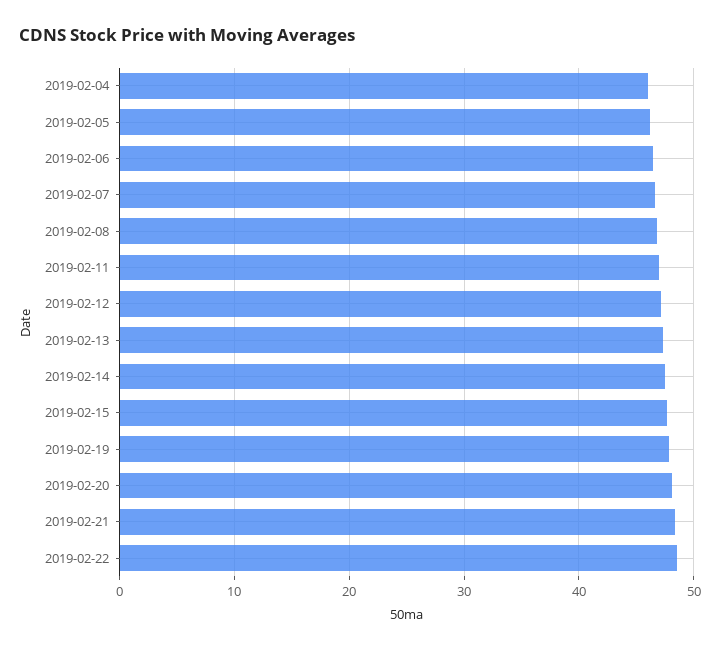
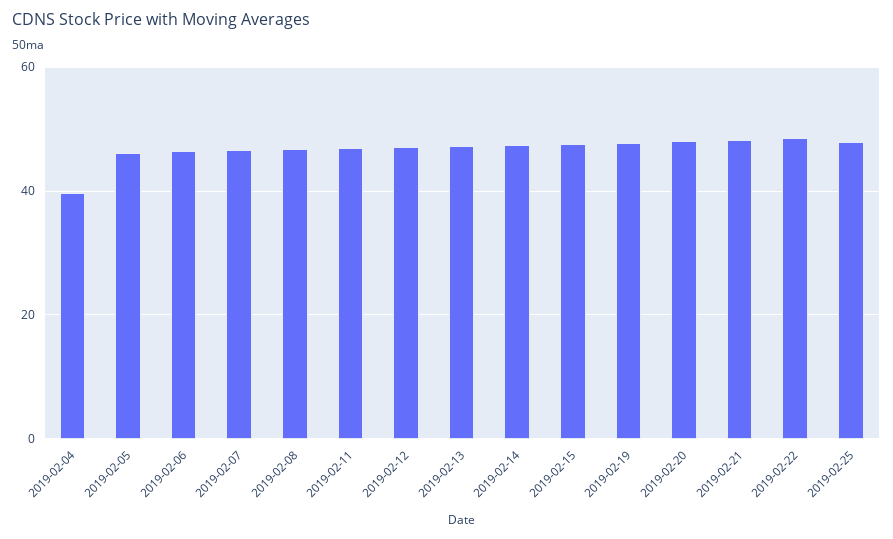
2019-02-04: 46 -> 40
2019-02-25: none -> 48

